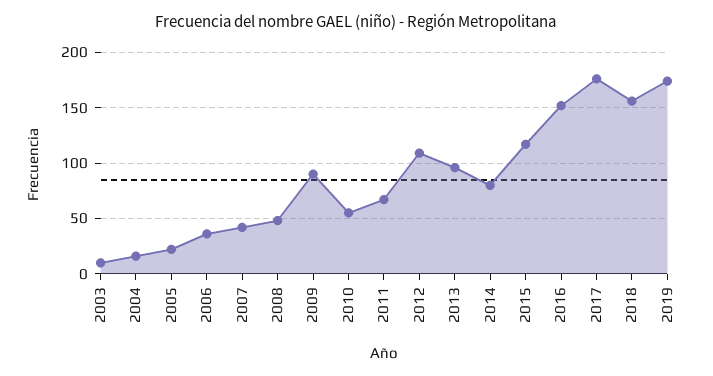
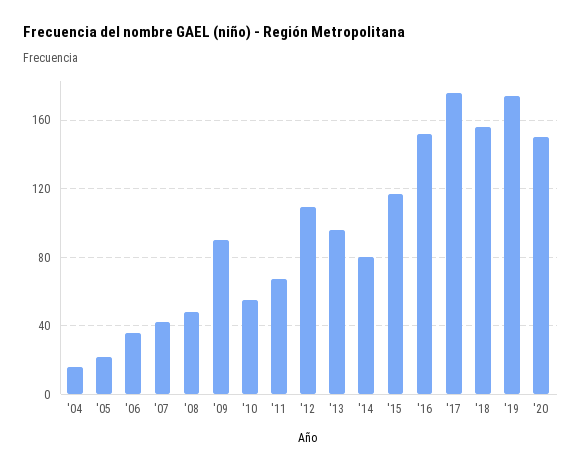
2003: 10 -> none
'20: none -> 150

